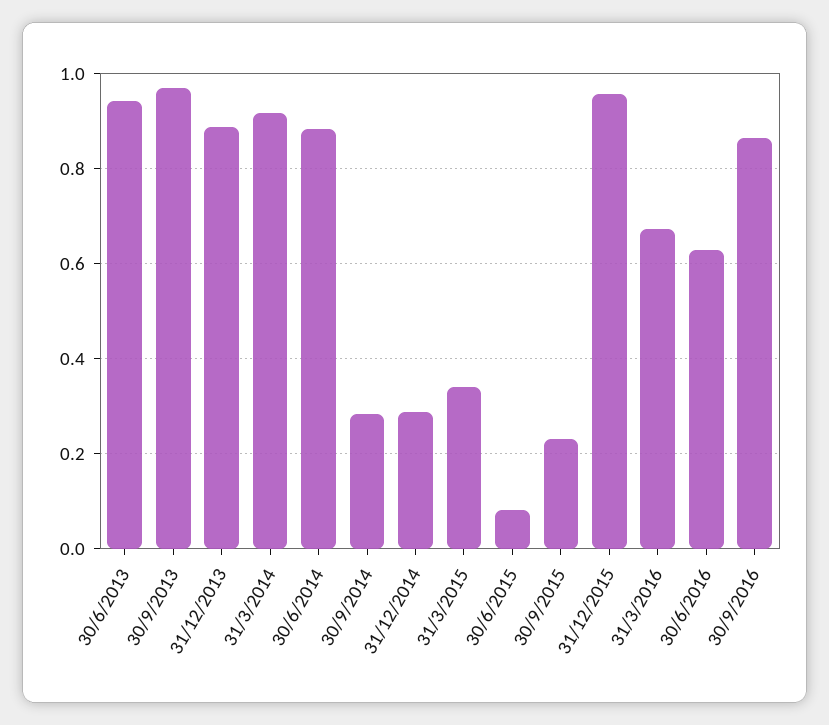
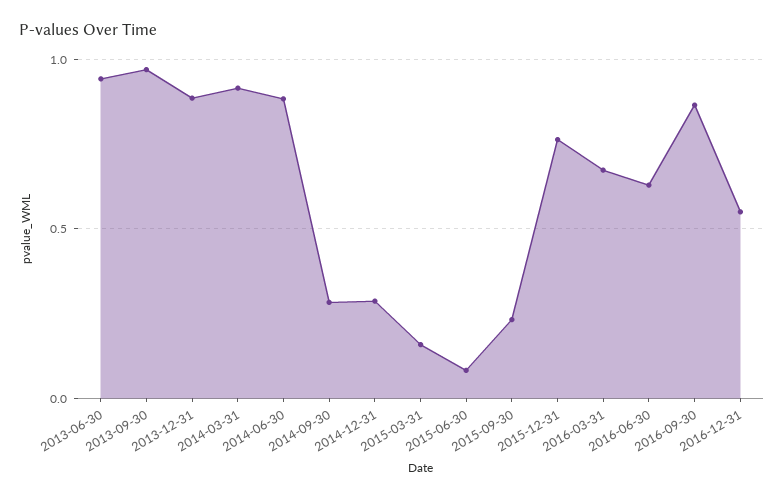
31/3/2015: 0.34 -> 0.15
31/12/2015: 0.96 -> 0.75
2016-12-31: none -> 0.55

